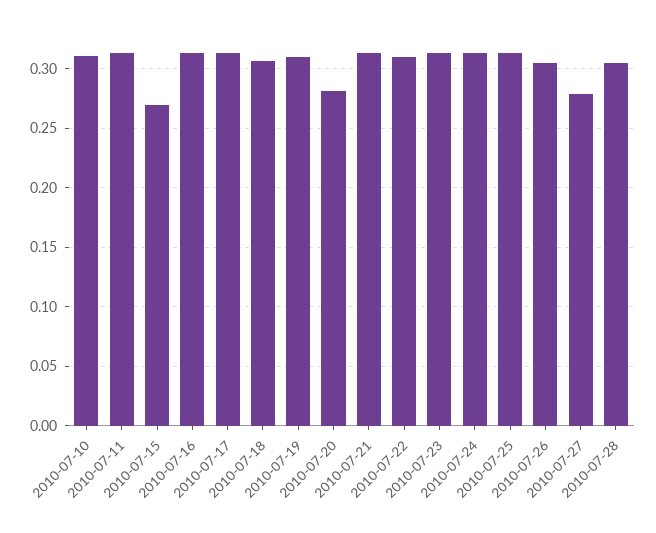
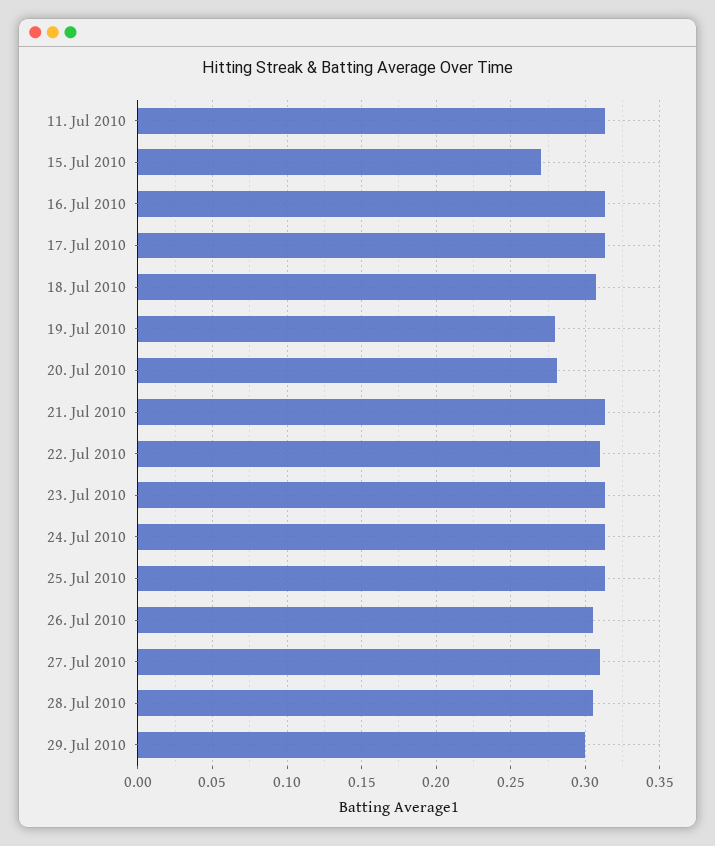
2010-07-10: 0.31 -> none
2010-07-19: 0.31 -> 0.28
2010-07-27: 0.28 -> 0.31
29. Jul 2010: none -> 0.3

